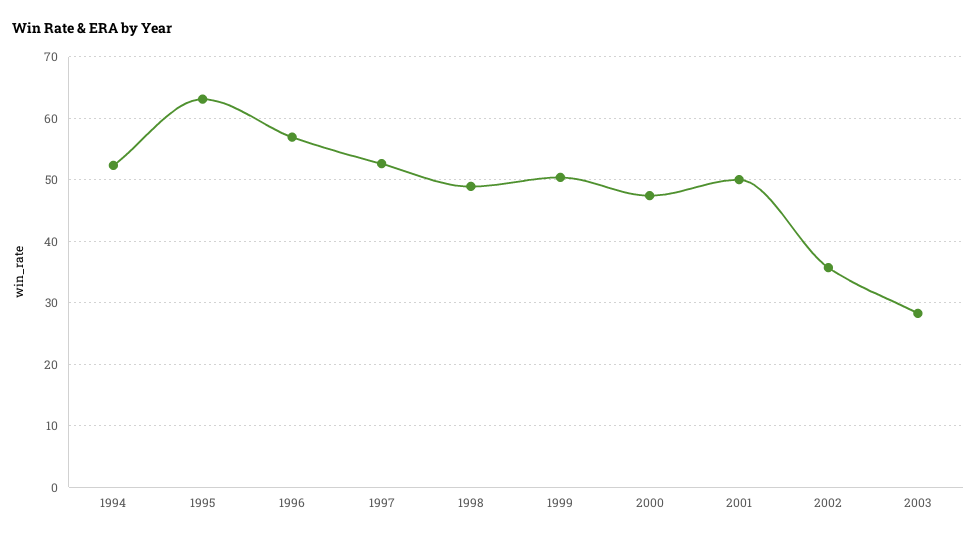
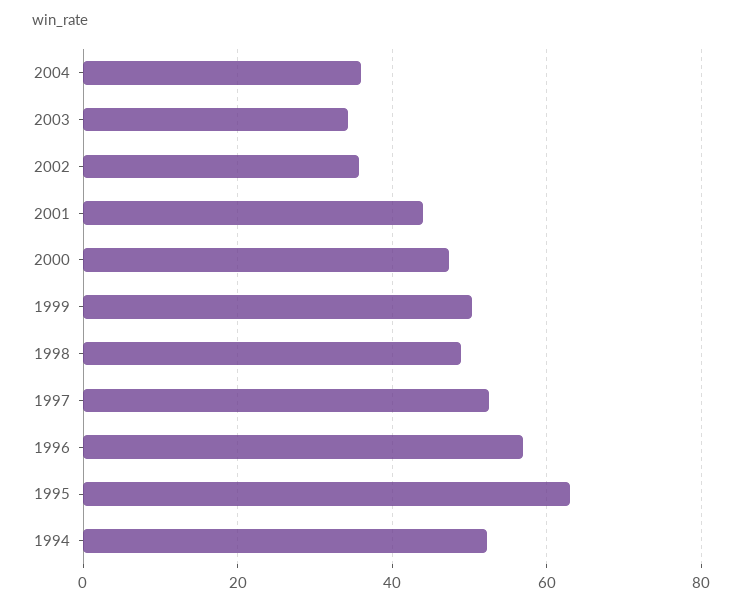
2001: 50 -> 44
2003: 28 -> 34
2004: none -> 36

